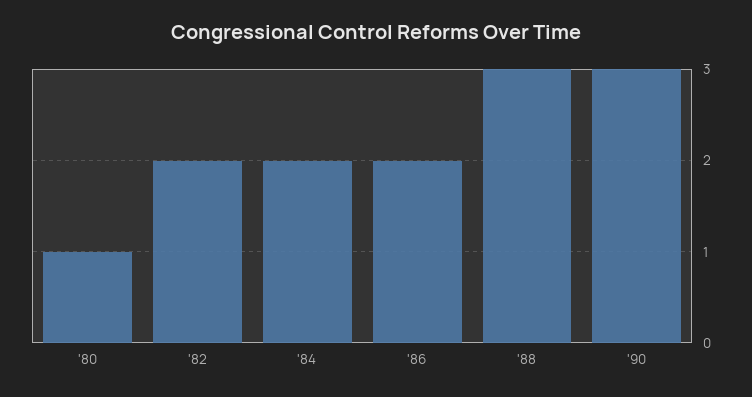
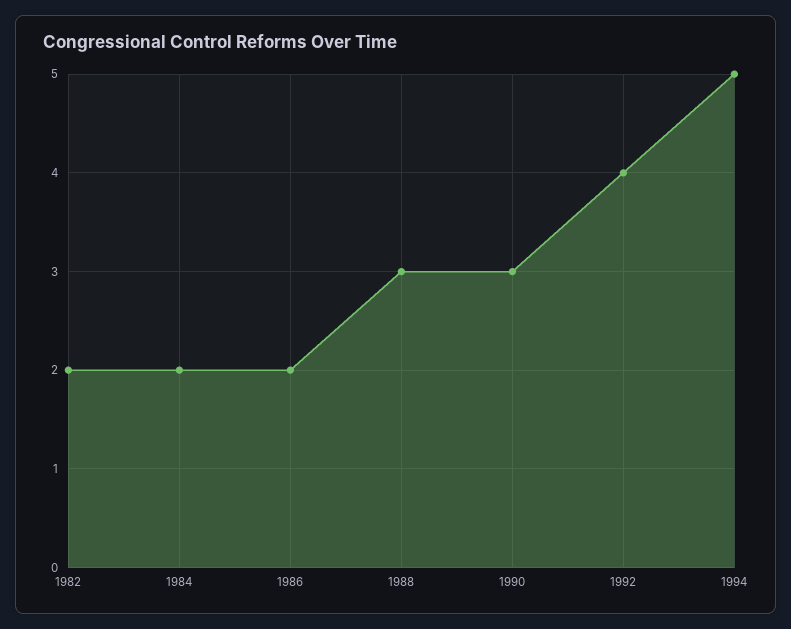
'80: 1 -> none
1992: none -> 4
1994: none -> 5

